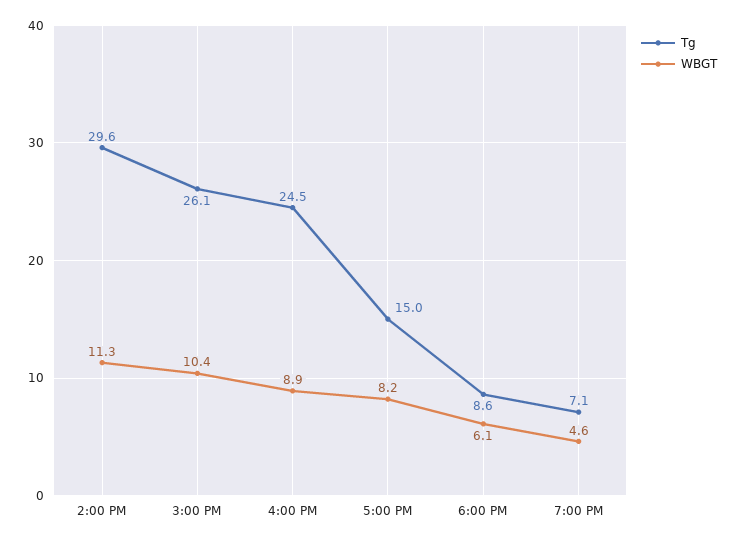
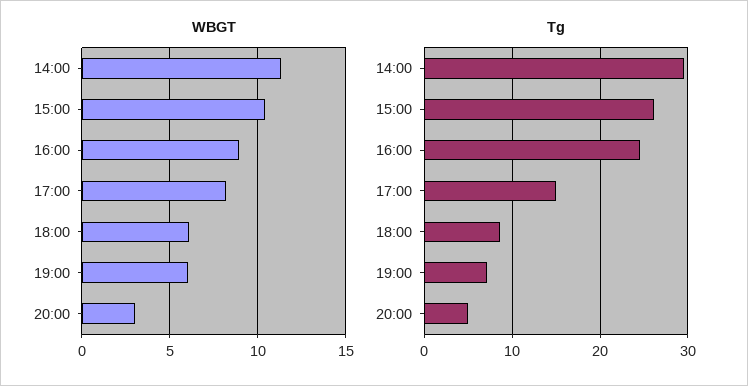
WBGT, 7:00 PM: 4.6 -> 6
WBGT, 20:00: none -> 3
Tg, 20:00: none -> 5

